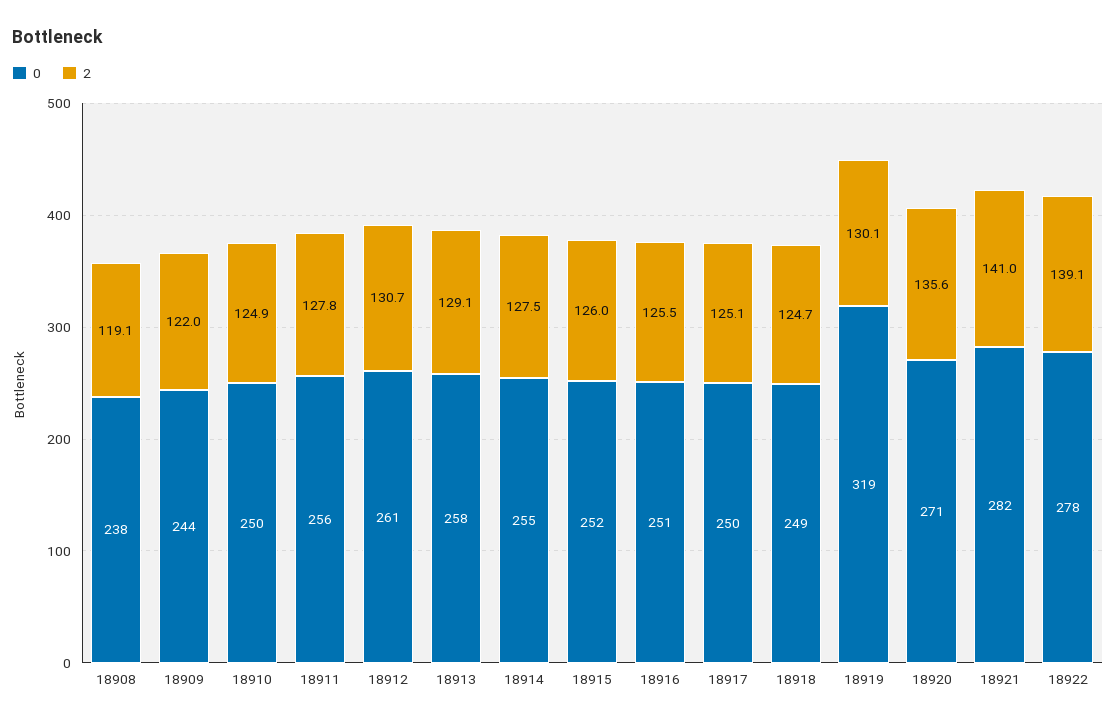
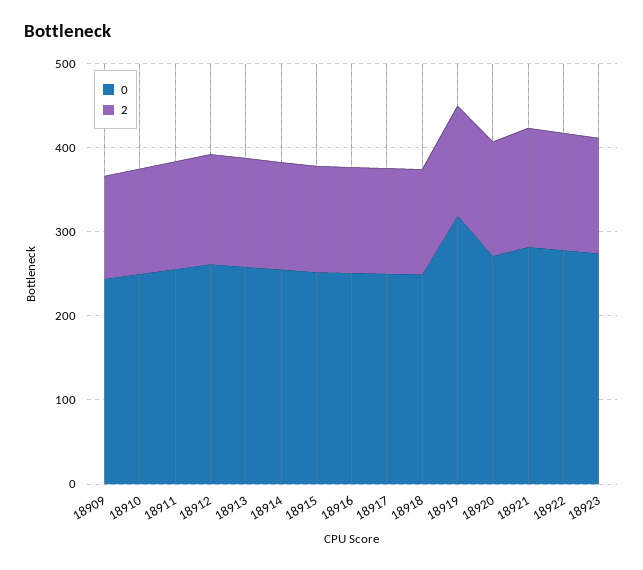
0, 18908: 238 -> none
2, 18908: 119.1 -> none
0, 18923: none -> 280
2, 18923: none -> 140

